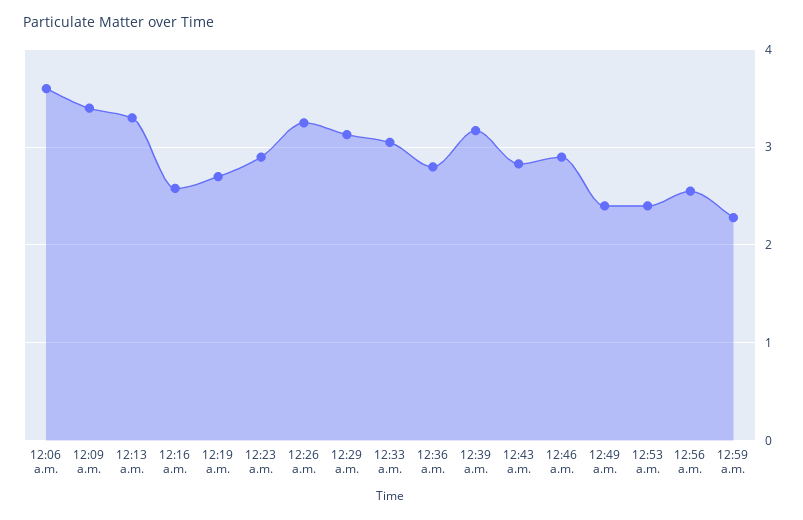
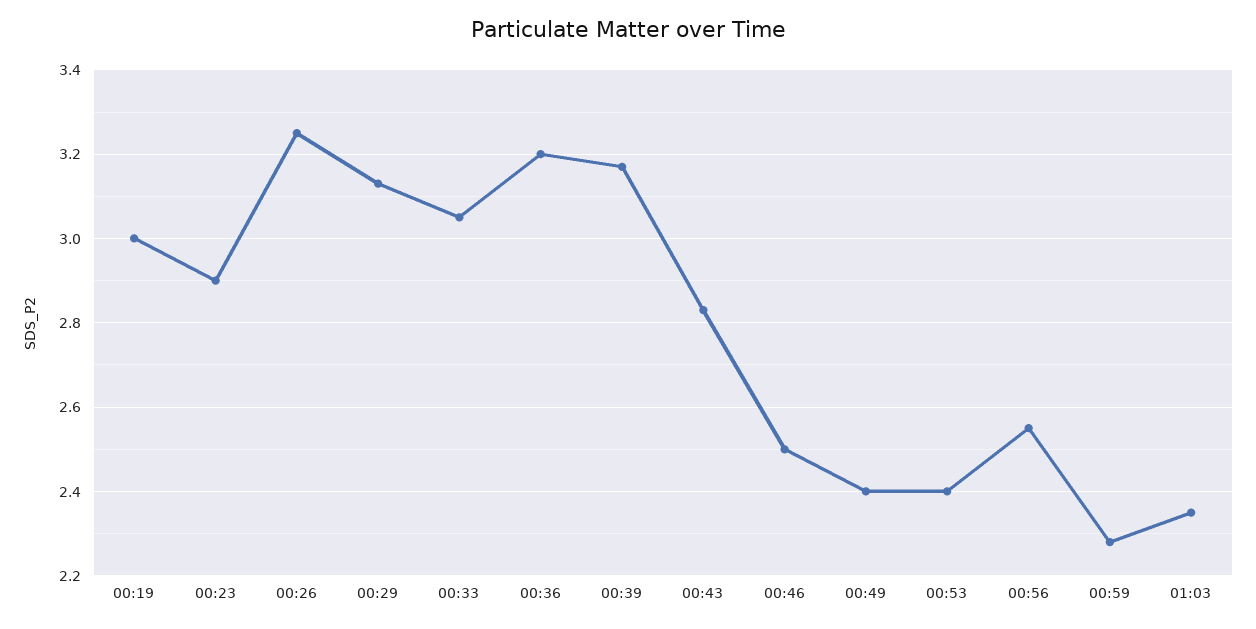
12:06 a.m.: 3.6 -> none
12:09 a.m.: 3.4 -> none
12:13 a.m.: 3.3 -> none
12:16 a.m.: 2.6 -> none
12:19 a.m.: 2.7 -> 3
12:36 a.m.: 2.8 -> 3.2
12:46 a.m.: 2.9 -> 2.5
01:03: none -> 2.35

